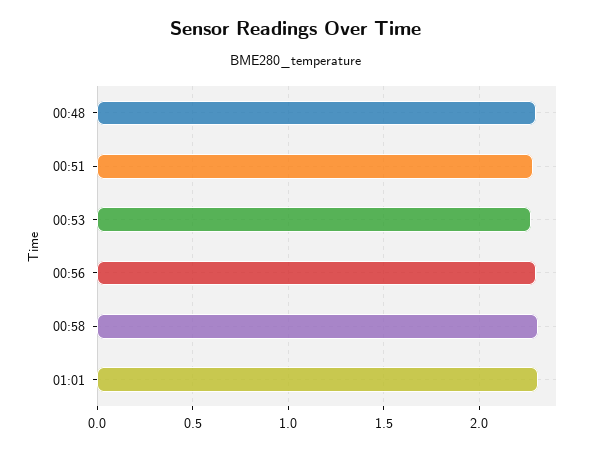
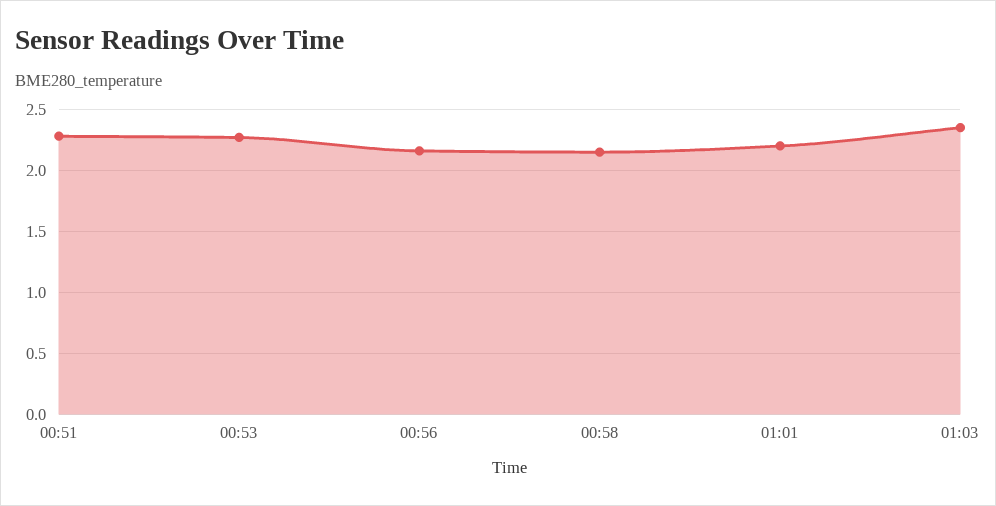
00:48: 2.3 -> none
00:56: 2.3 -> 2.15
00:58: 2.3 -> 2.15
01:01: 2.3 -> 2.2
01:03: none -> 2.35

